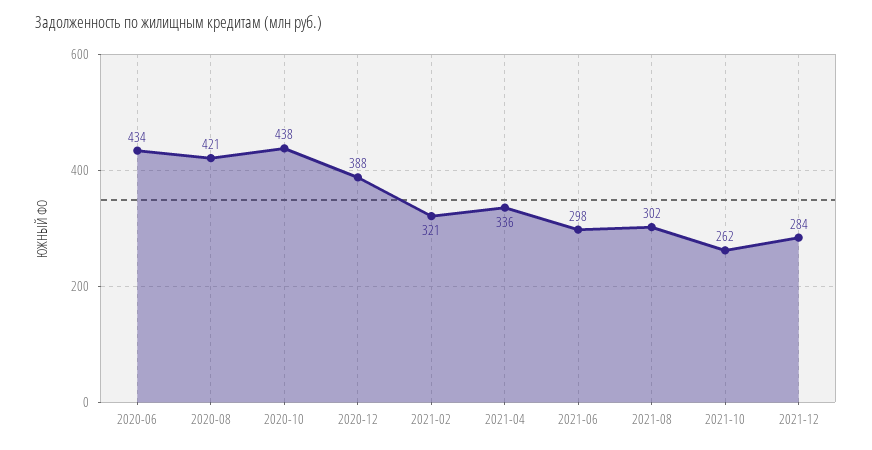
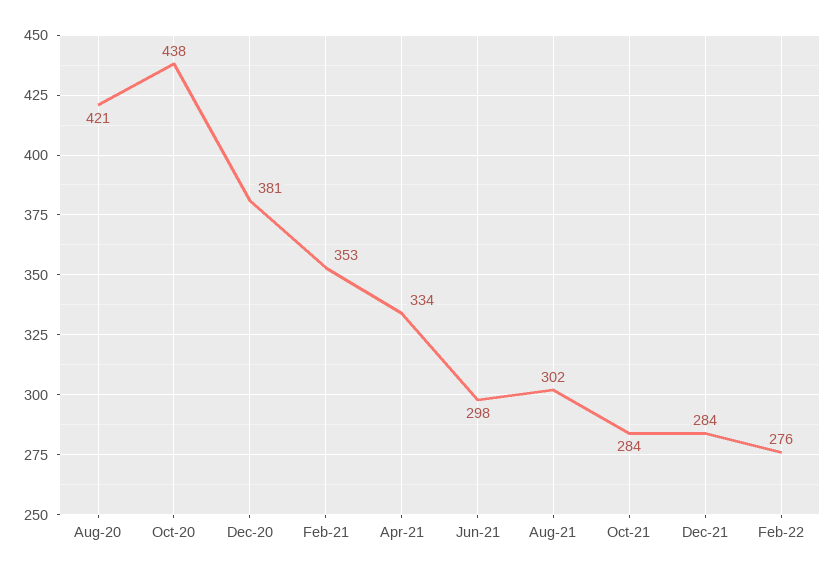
2020-06: 434 -> none
2020-12: 388 -> 381
2021-02: 321 -> 353
2021-04: 336 -> 334
2021-10: 262 -> 284
Feb-22: none -> 276

